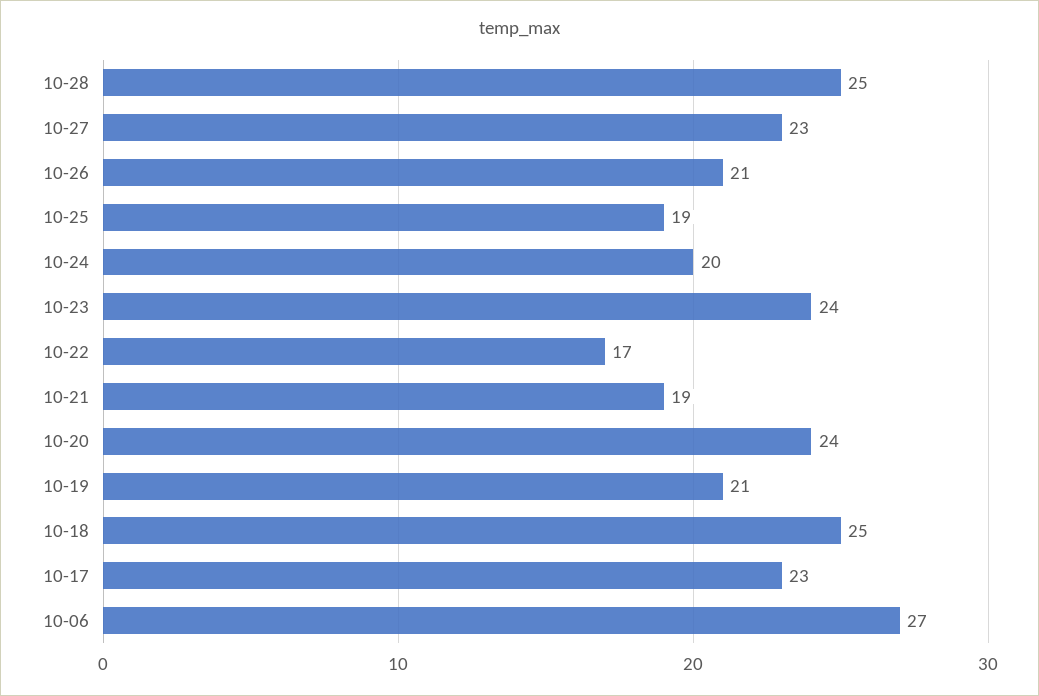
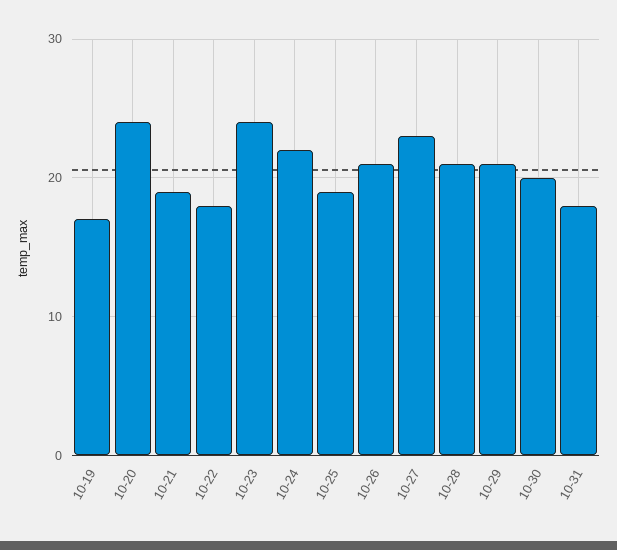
10-28: 25 -> 21
10-24: 20 -> 22
10-22: 17 -> 18
10-19: 21 -> 17
10-18: 25 -> none
10-17: 23 -> none
10-06: 27 -> none
10-29: none -> 21
10-30: none -> 20
10-31: none -> 18

